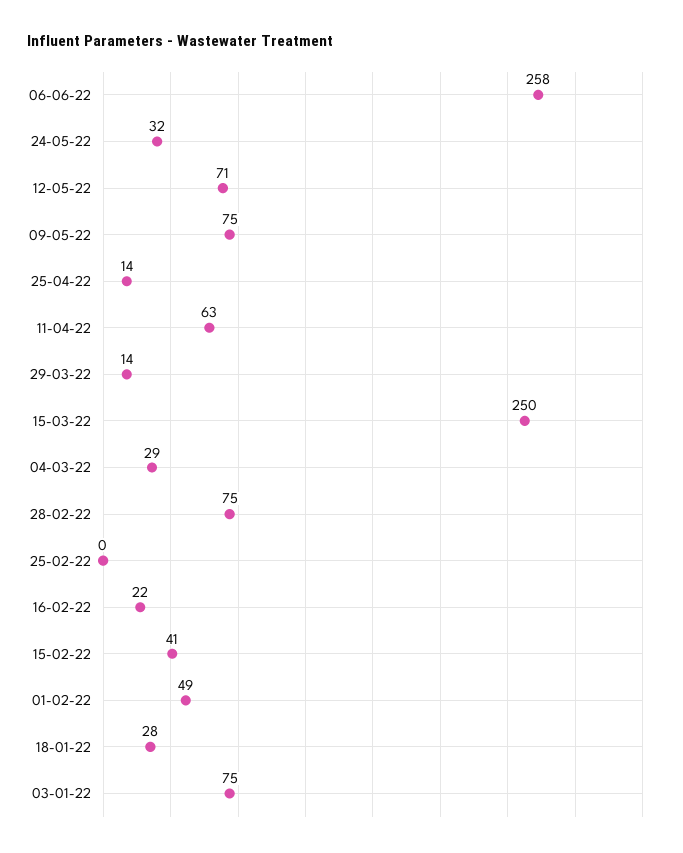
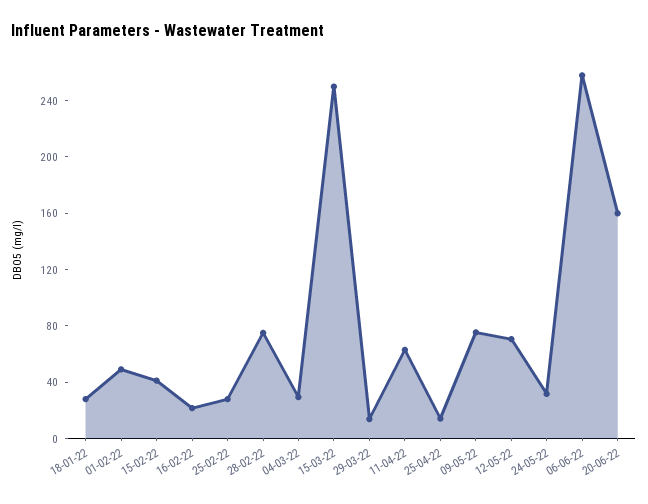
25-02-22: 0 -> 30
03-01-22: 75 -> none
20-06-22: none -> 160

